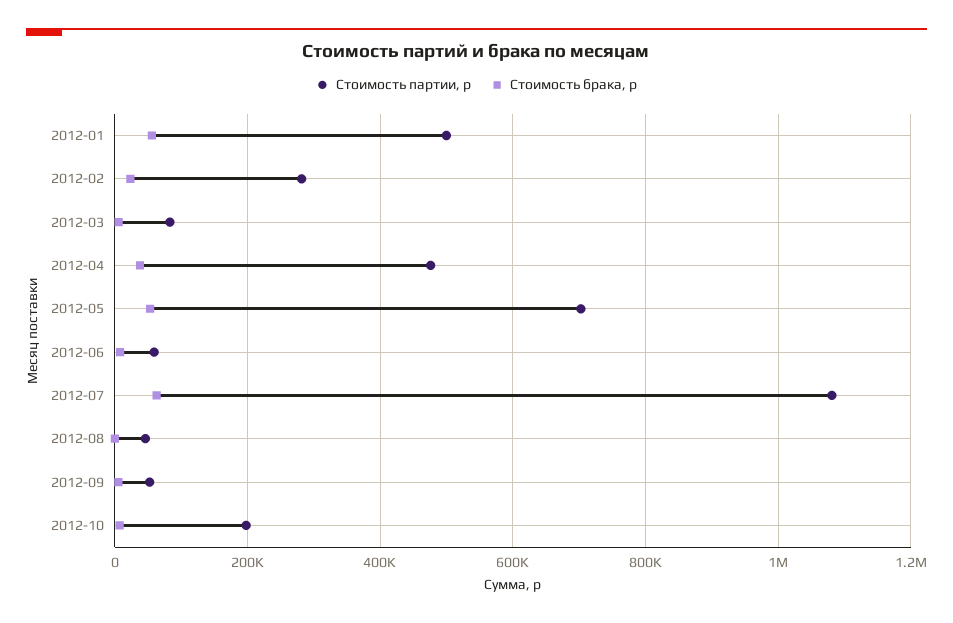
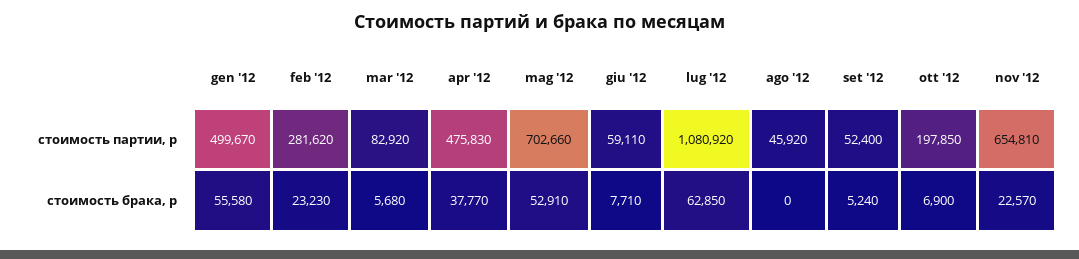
Стоимость партии, р, nov '12: none -> 654810
Стоимость брака, р, nov '12: none -> 22570

